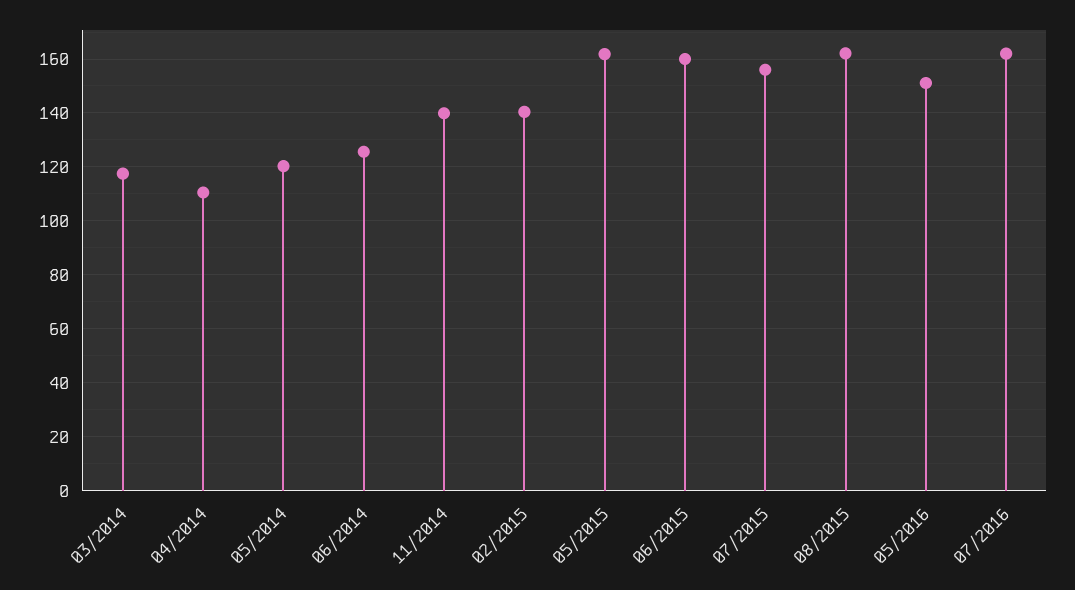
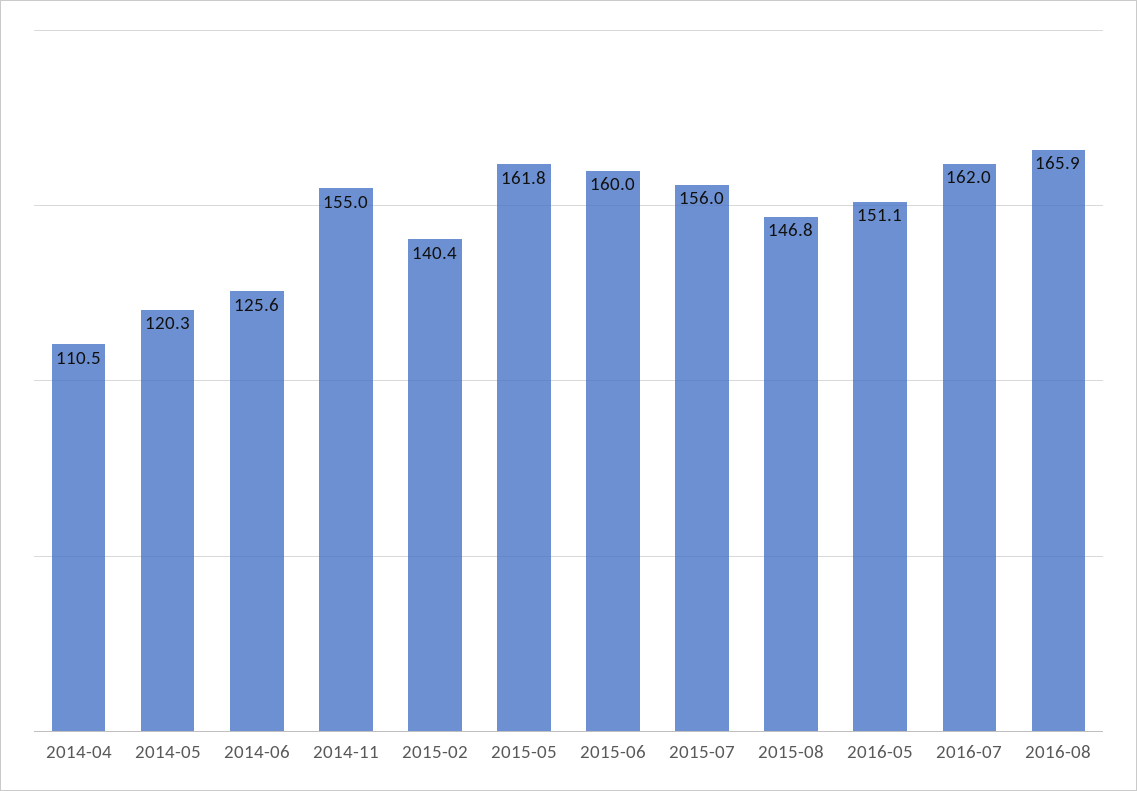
03/2014: 117.5 -> none
11/2014: 140 -> 155
08/2015: 162.5 -> 146.8
2016-08: none -> 165.9

